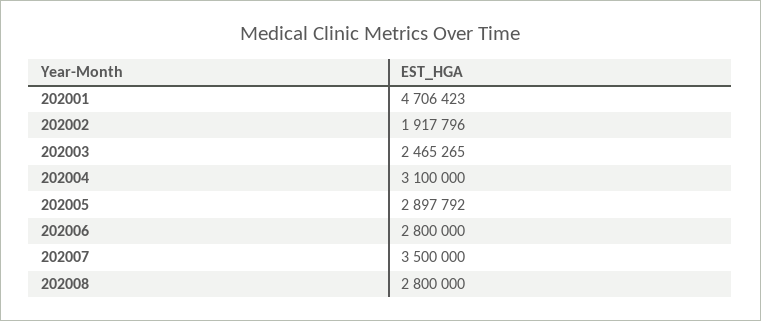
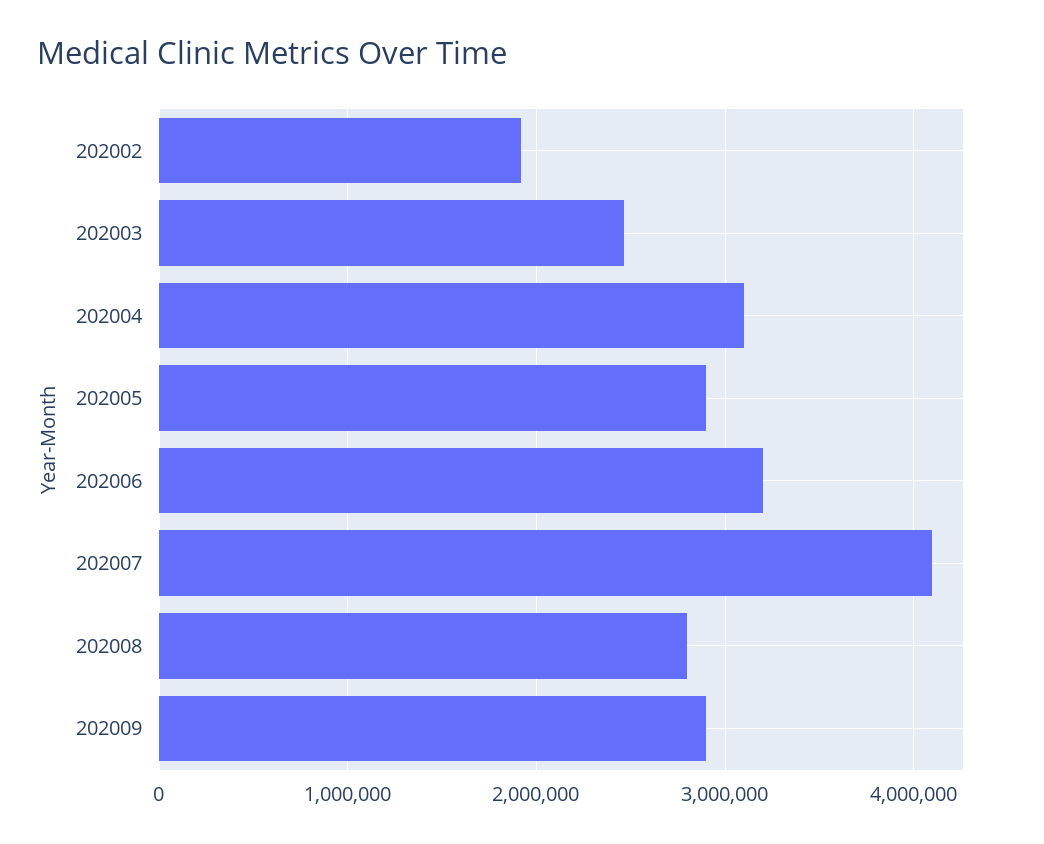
202001: 4706423 -> none
202006: 2800000 -> 3200000
202007: 3500000 -> 4100000
202009: none -> 2900000

